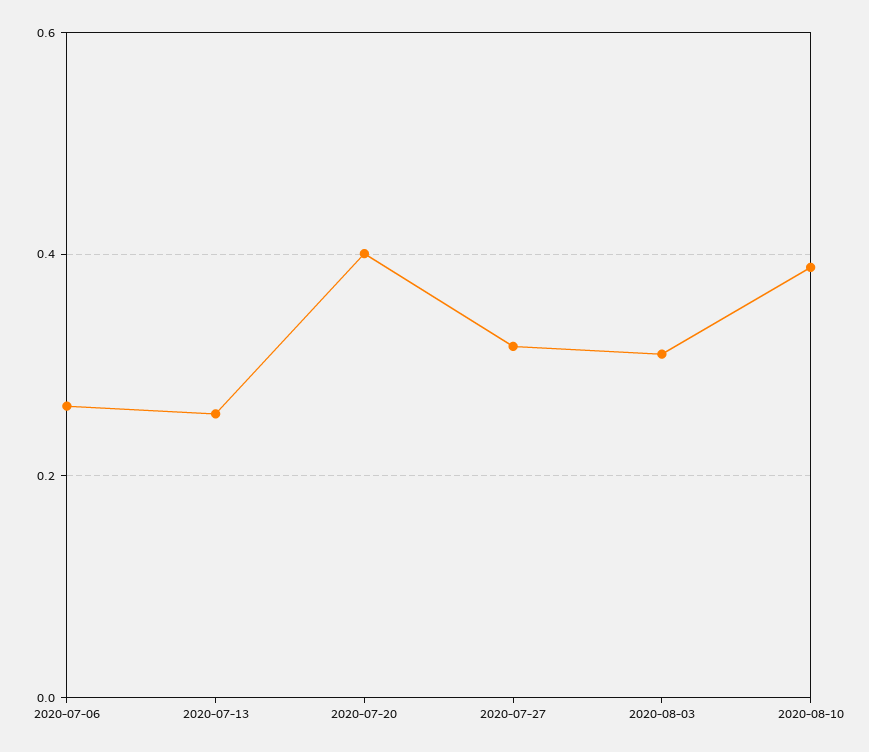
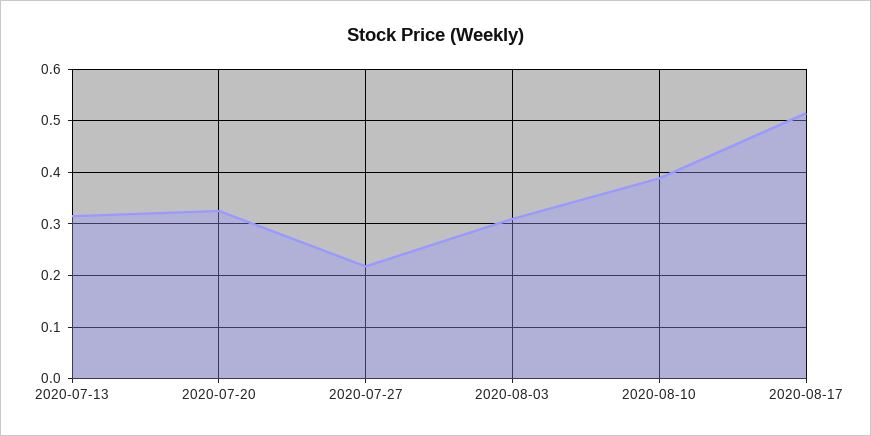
2020-07-06: 0.26 -> none
2020-07-13: 0.26 -> 0.32
2020-07-20: 0.4 -> 0.32
2020-07-27: 0.32 -> 0.22
2020-08-17: none -> 0.52

